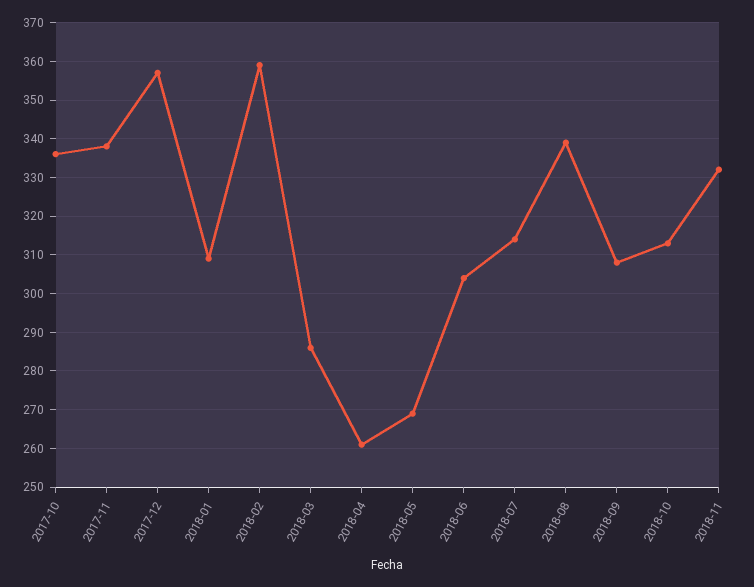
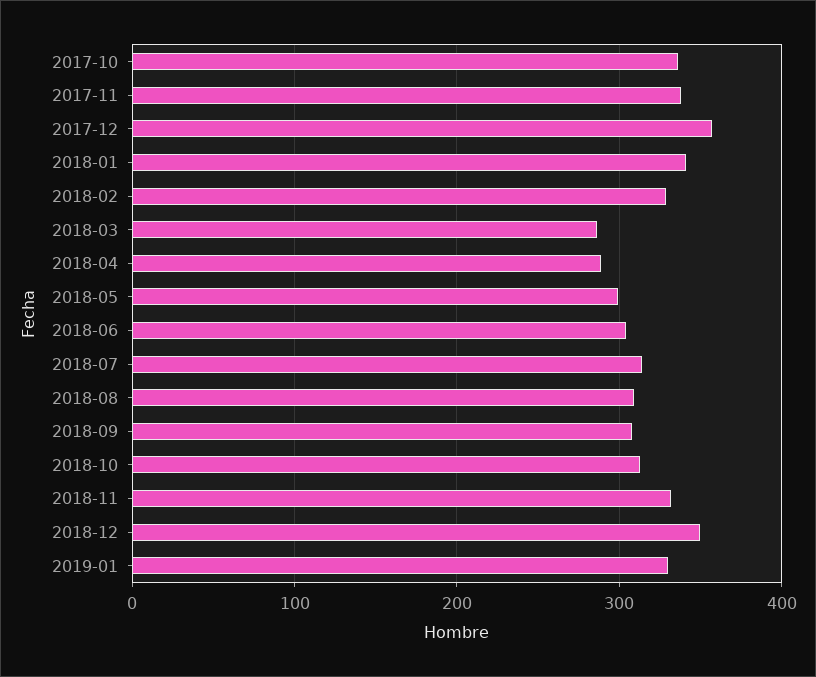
2018-01: 310 -> 340
2018-02: 360 -> 330
2018-04: 260 -> 290
2018-05: 270 -> 300
2018-08: 340 -> 310
2018-12: none -> 350
2019-01: none -> 330

